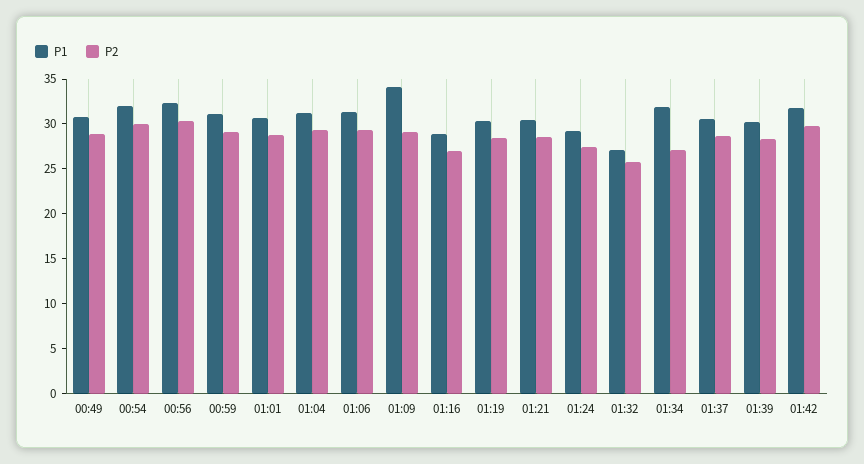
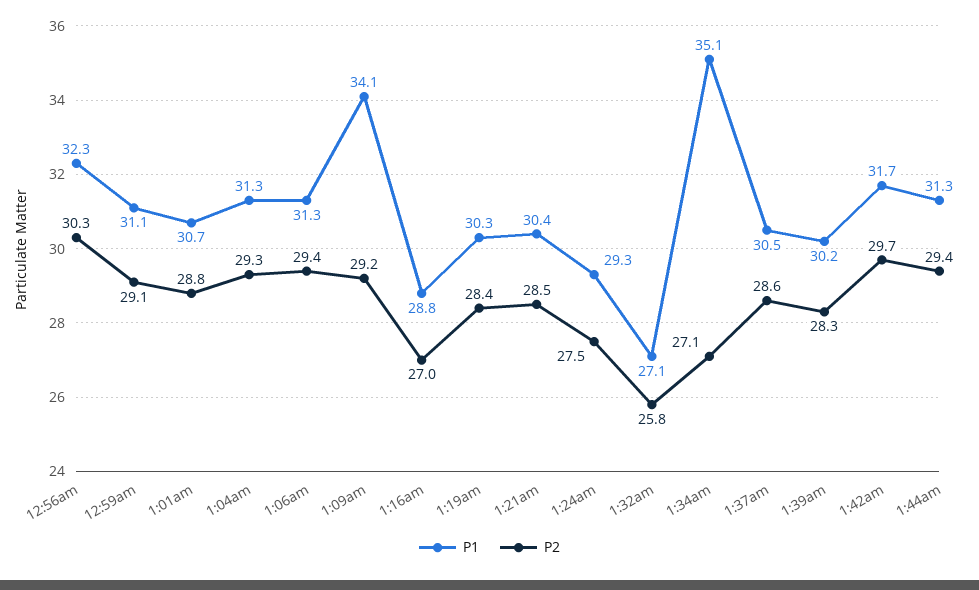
P1, 00:49: 31 -> none
P2, 00:49: 29 -> none
P1, 00:54: 32 -> none
P2, 00:54: 30 -> none
P1, 01:34: 32 -> 35.1
P1, 1:44am: none -> 31.3
P2, 1:44am: none -> 29.4

